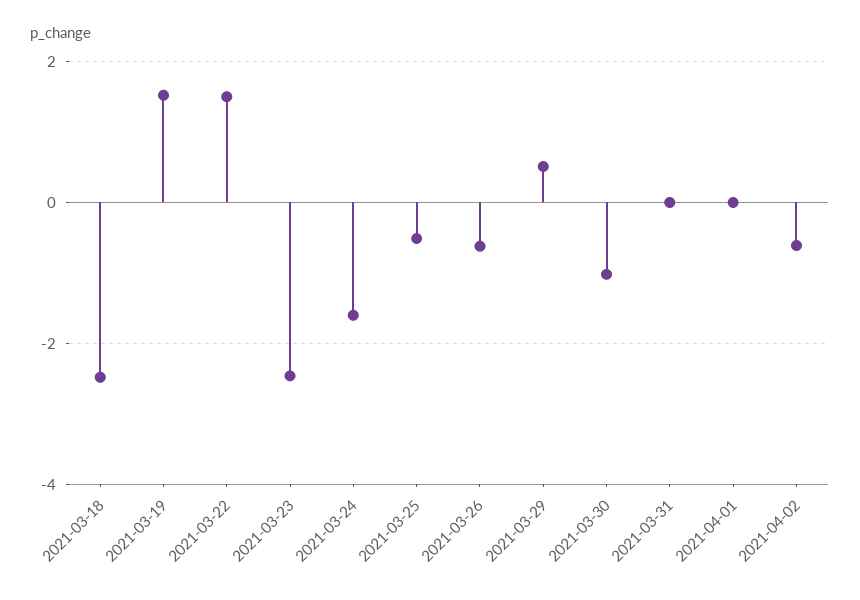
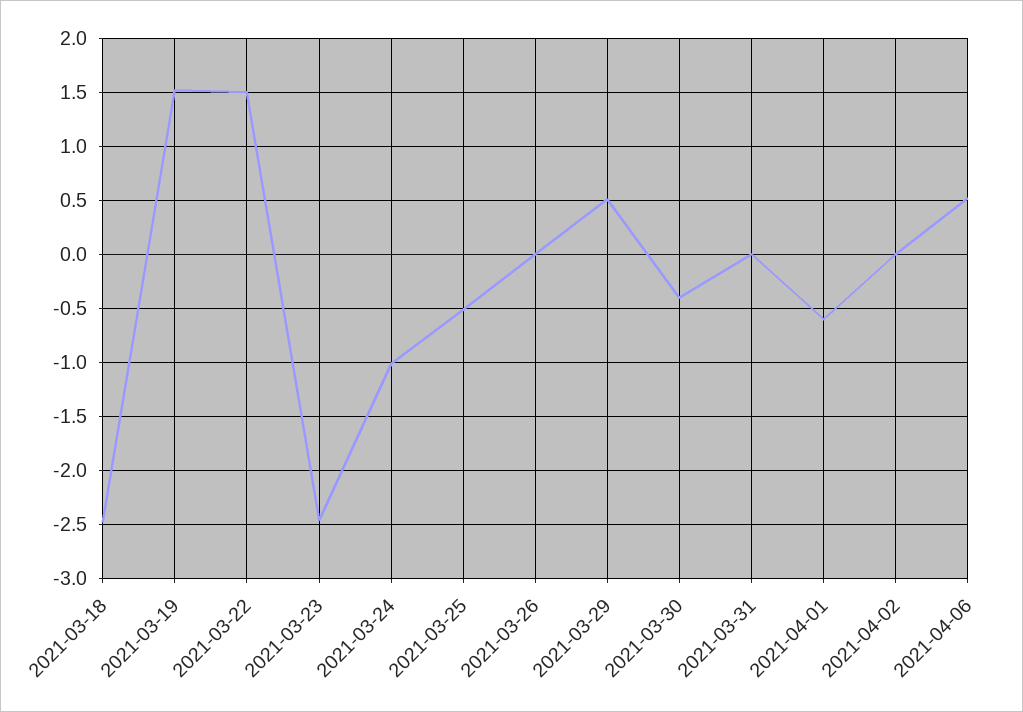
2021-03-24: -1.6 -> -1
2021-03-26: -0.6 -> 0
2021-03-30: -1 -> -0.4
2021-04-01: 0 -> -0.6
2021-04-02: -0.6 -> 0
2021-04-06: none -> 0.5

